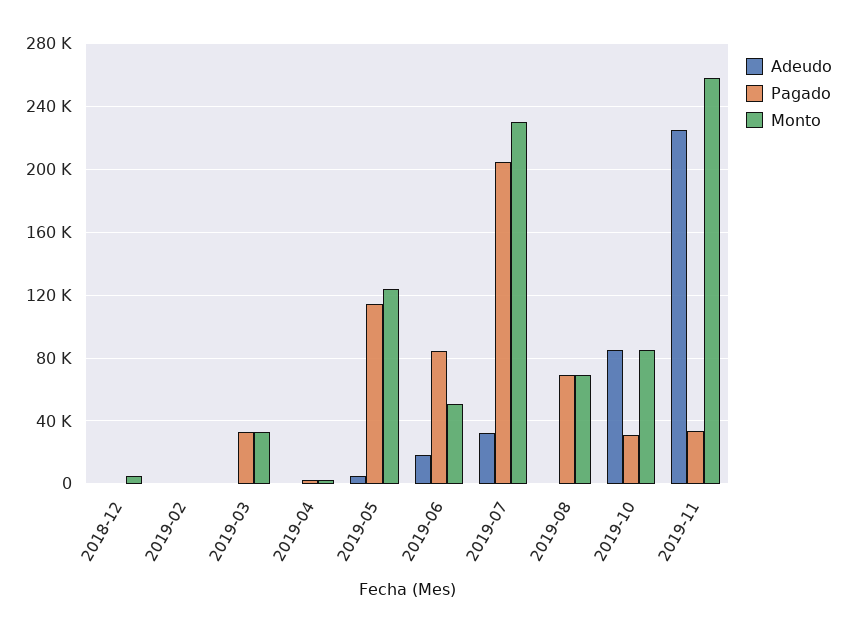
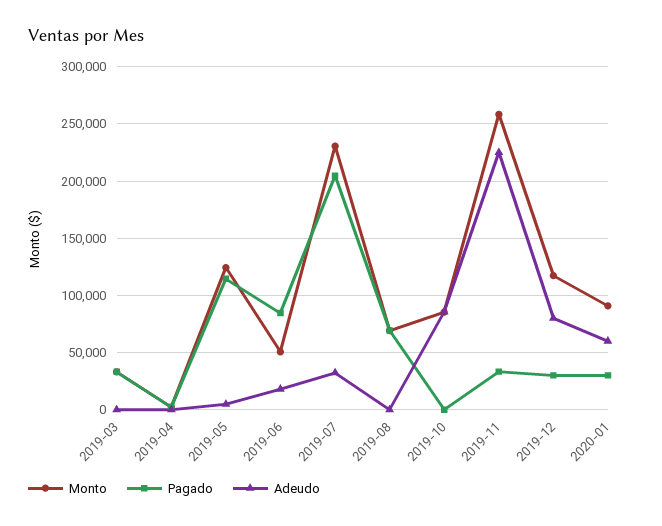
Adeudo, 2018-12: 0 -> none
Pagado, 2018-12: 0 -> none
Monto, 2018-12: 5000 -> none
Adeudo, 2019-02: 0 -> none
Pagado, 2019-02: 0 -> none
Monto, 2019-02: 0 -> none
Pagado, 2019-10: 30000 -> 0
Monto, 2019-12: none -> 120000
Pagado, 2019-12: none -> 30000
Adeudo, 2019-12: none -> 80000
Monto, 2020-01: none -> 90000
Pagado, 2020-01: none -> 30000
Adeudo, 2020-01: none -> 60000

